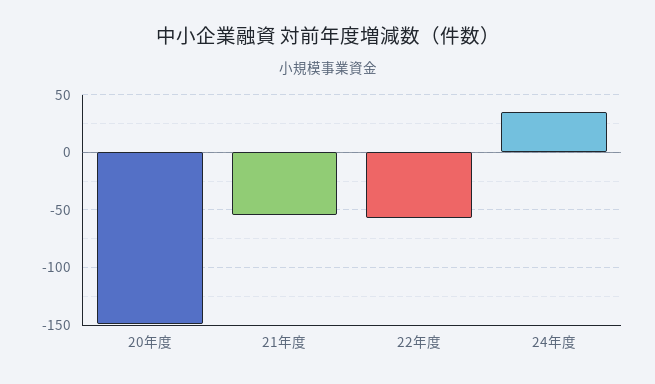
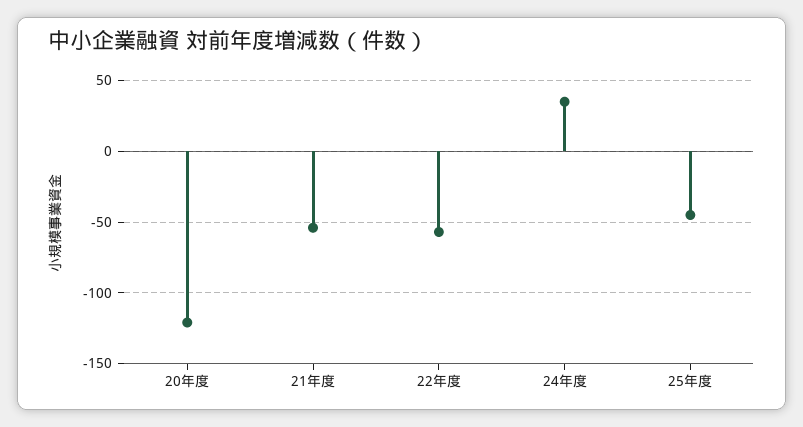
20年度: -150 -> -120
25年度: none -> -45

